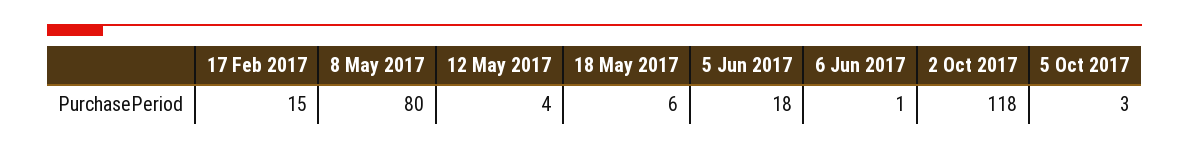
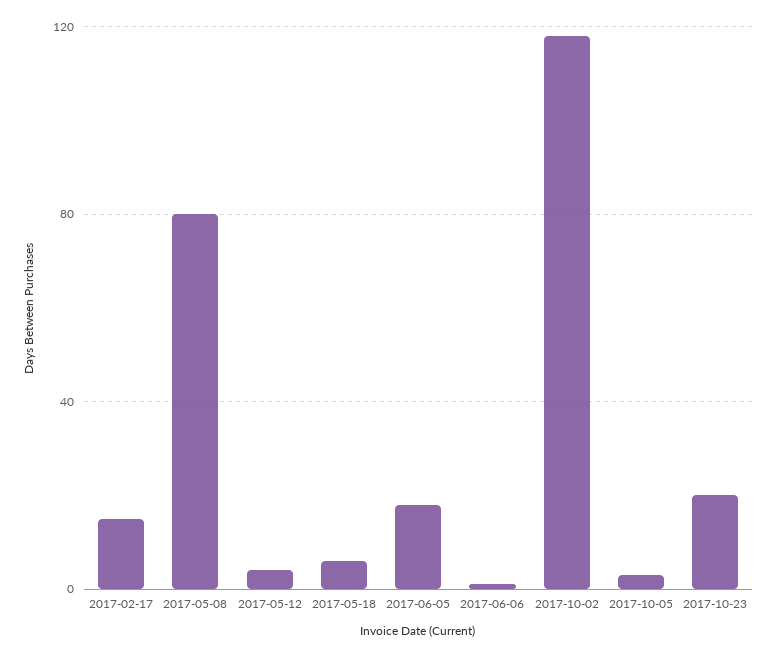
2017-10-23: none -> 20

